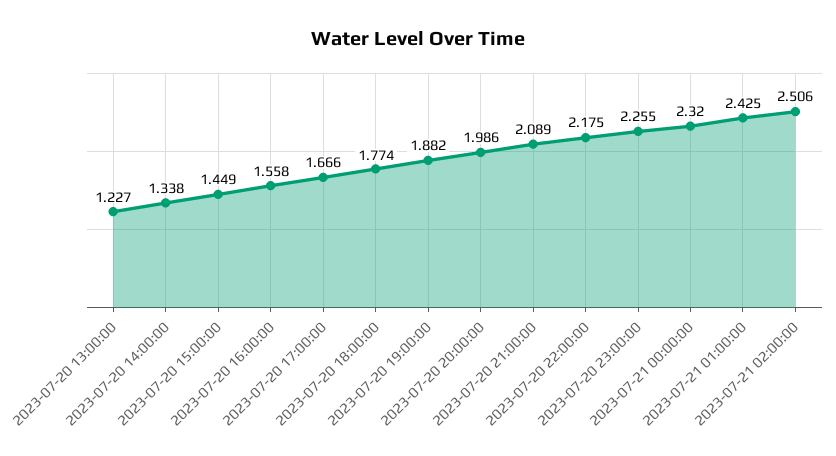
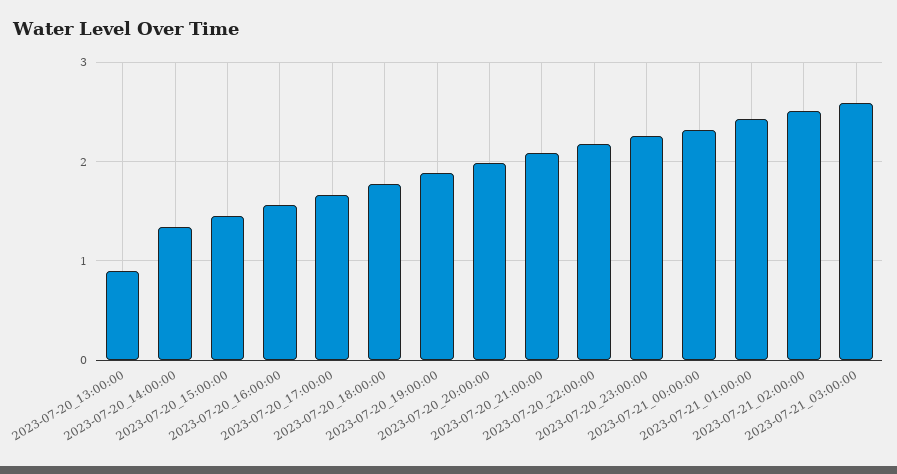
2023-07-20 13:00:00: 1.227 -> 0.9
2023-07-21_03:00:00: none -> 2.6

